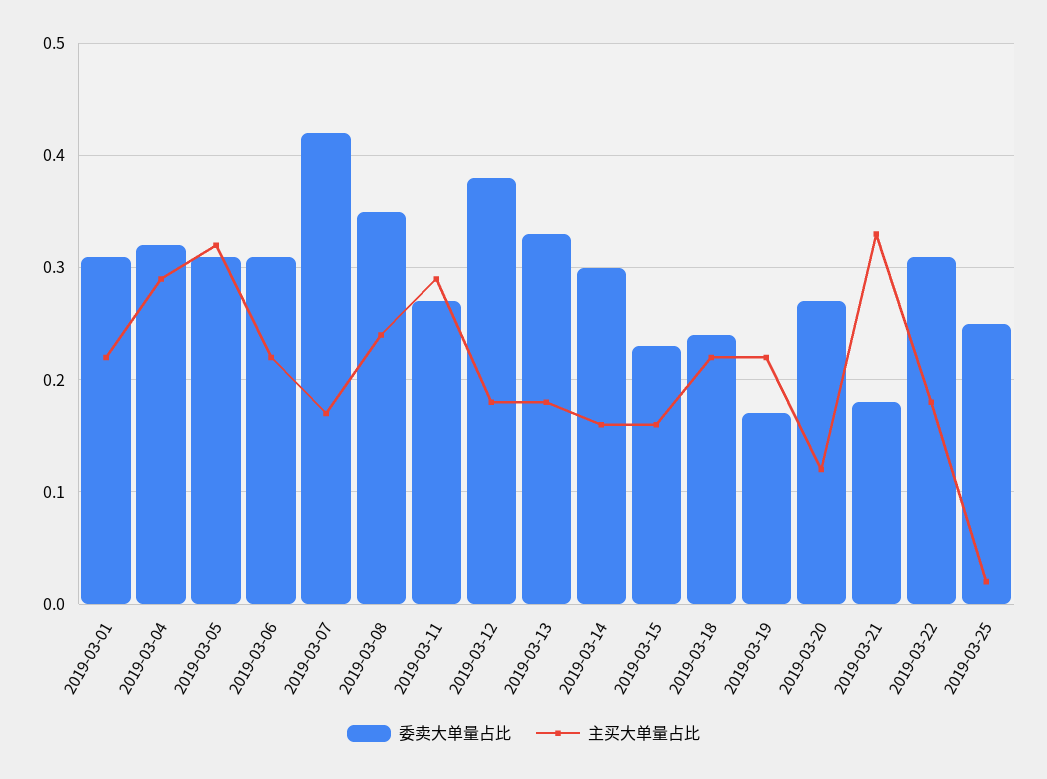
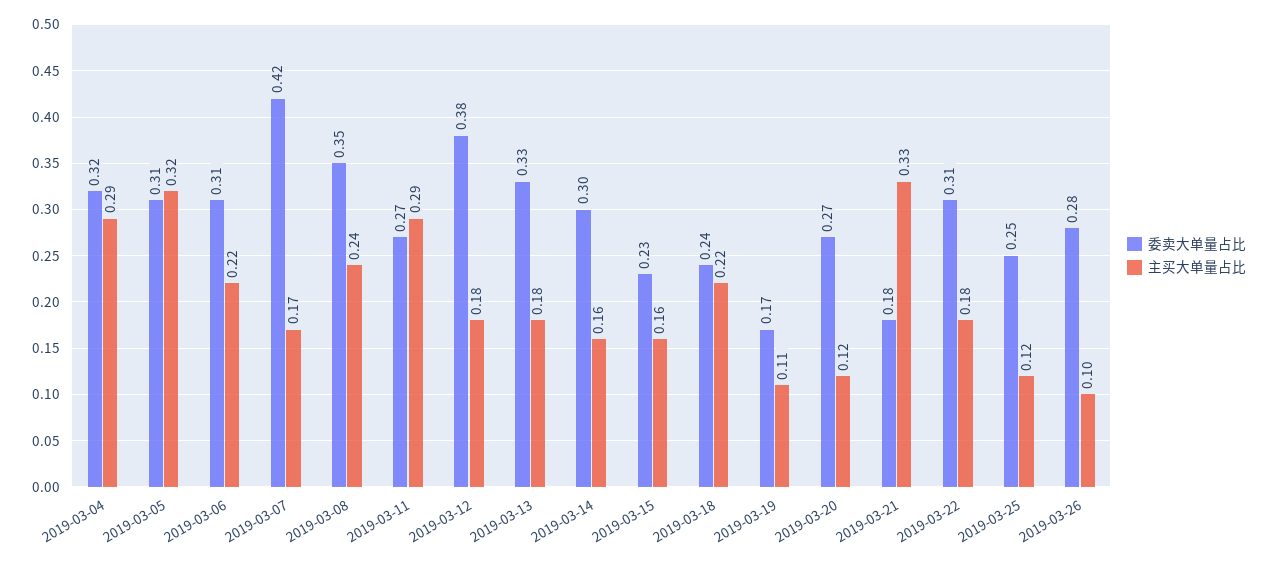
委卖大单量占比, 2019-03-01: 0.31 -> none
主买大单量占比, 2019-03-01: 0.22 -> none
主买大单量占比, 2019-03-19: 0.22 -> 0.11
主买大单量占比, 2019-03-25: 0.02 -> 0.12
委卖大单量占比, 2019-03-26: none -> 0.28
主买大单量占比, 2019-03-26: none -> 0.1

